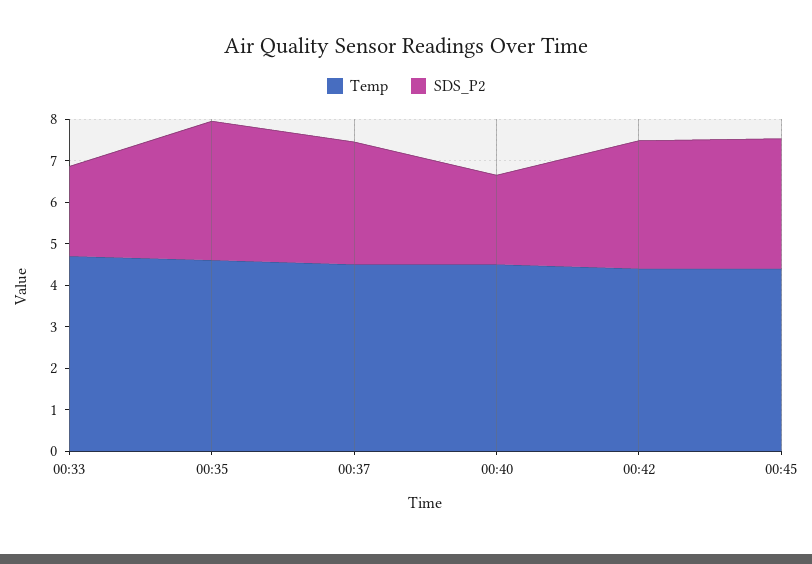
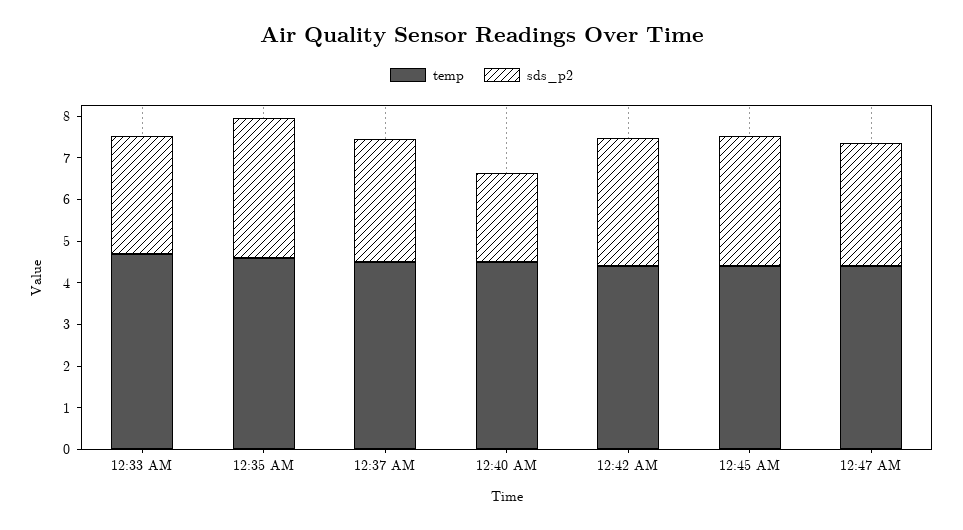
SDS_P2, 00:33: 2.2 -> 2.8
Temp, 12:47 AM: none -> 4.4
SDS_P2, 12:47 AM: none -> 3

